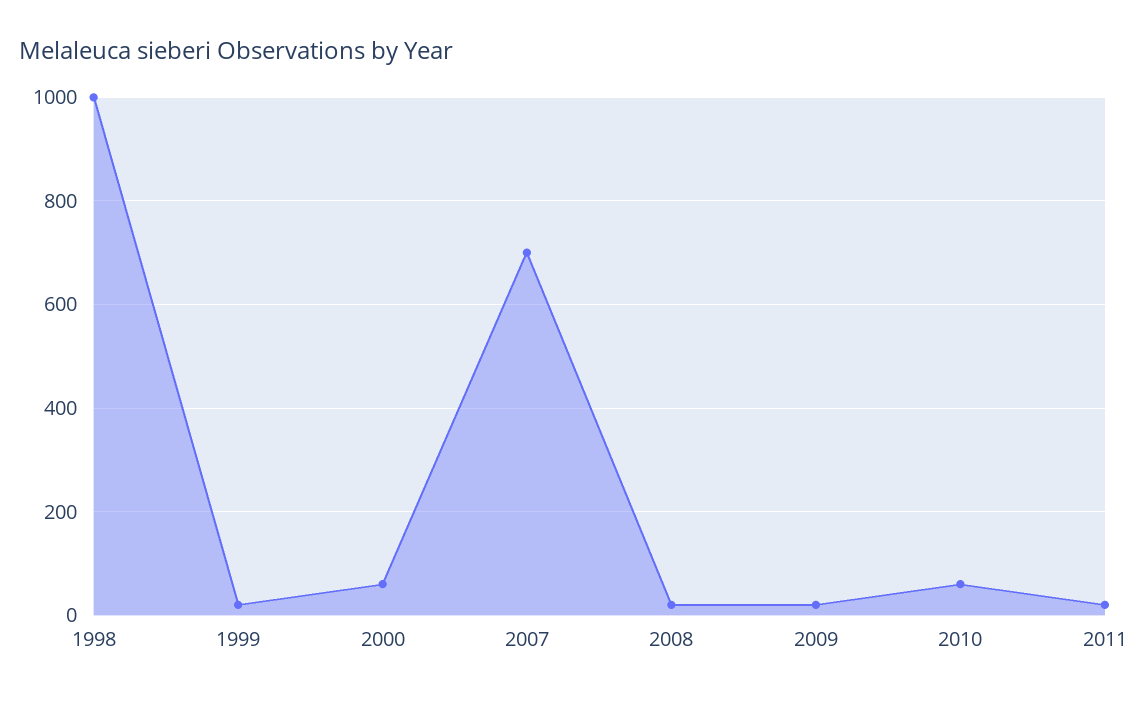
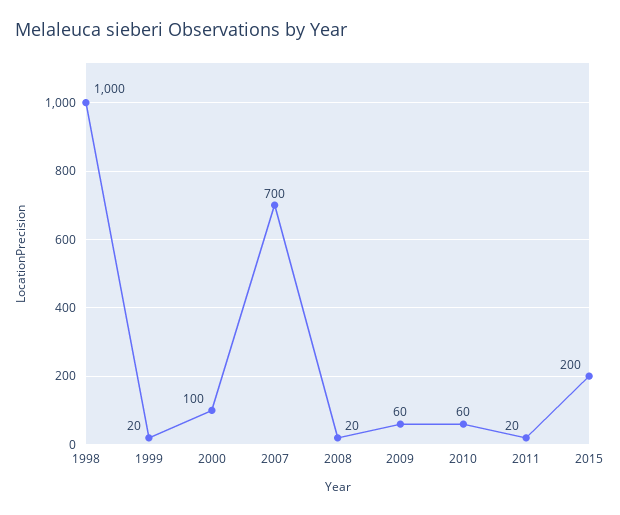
2000: 60 -> 100
2009: 20 -> 60
2015: none -> 200

